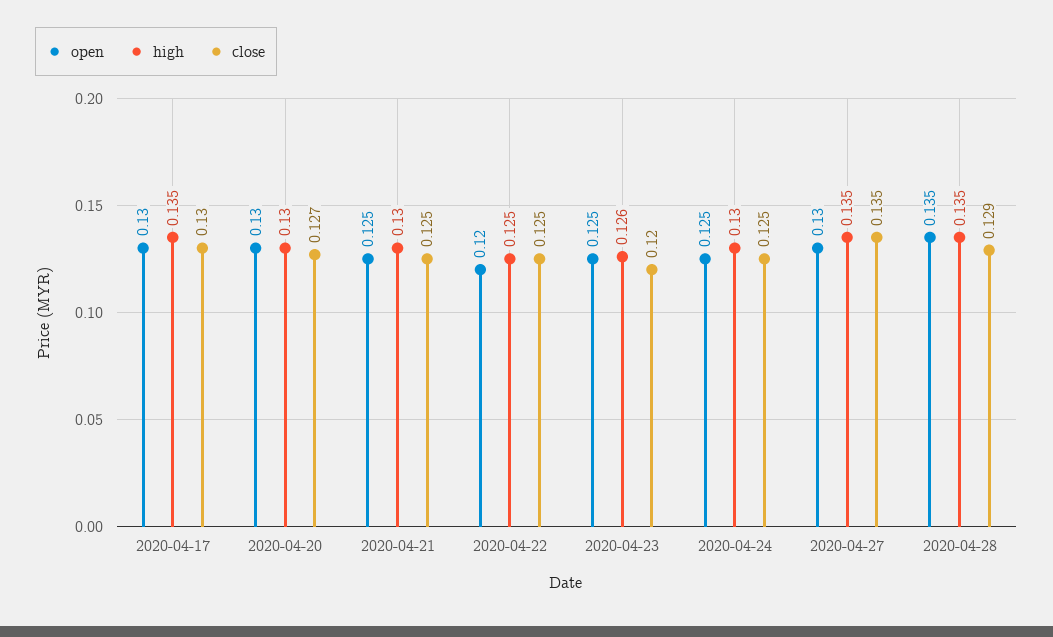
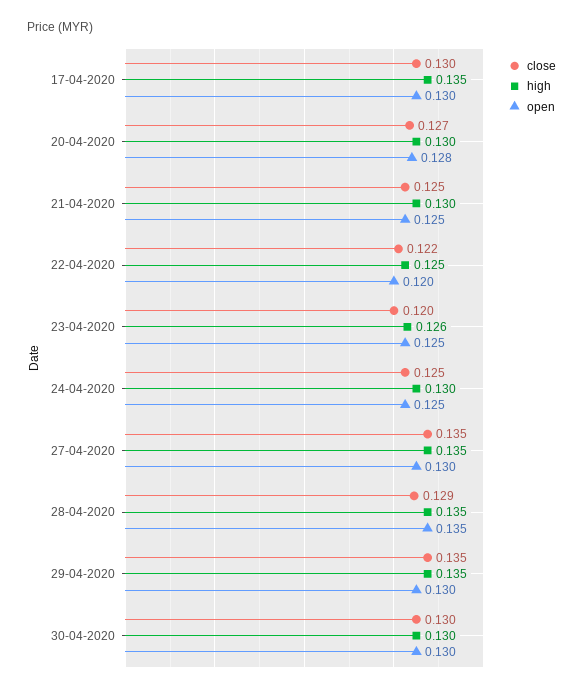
open, 2020-04-20: 0.13 -> 0.128
close, 2020-04-22: 0.125 -> 0.122
close, 29-04-2020: none -> 0.135
high, 29-04-2020: none -> 0.135
open, 29-04-2020: none -> 0.13
close, 30-04-2020: none -> 0.13
high, 30-04-2020: none -> 0.13
open, 30-04-2020: none -> 0.13

